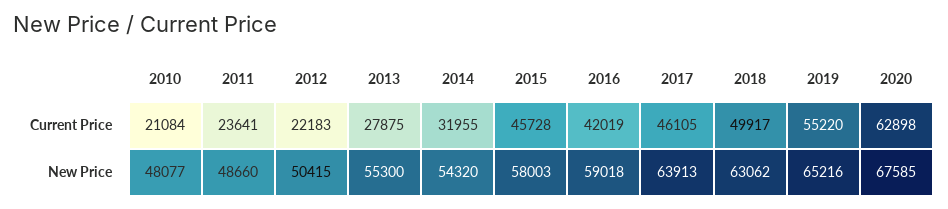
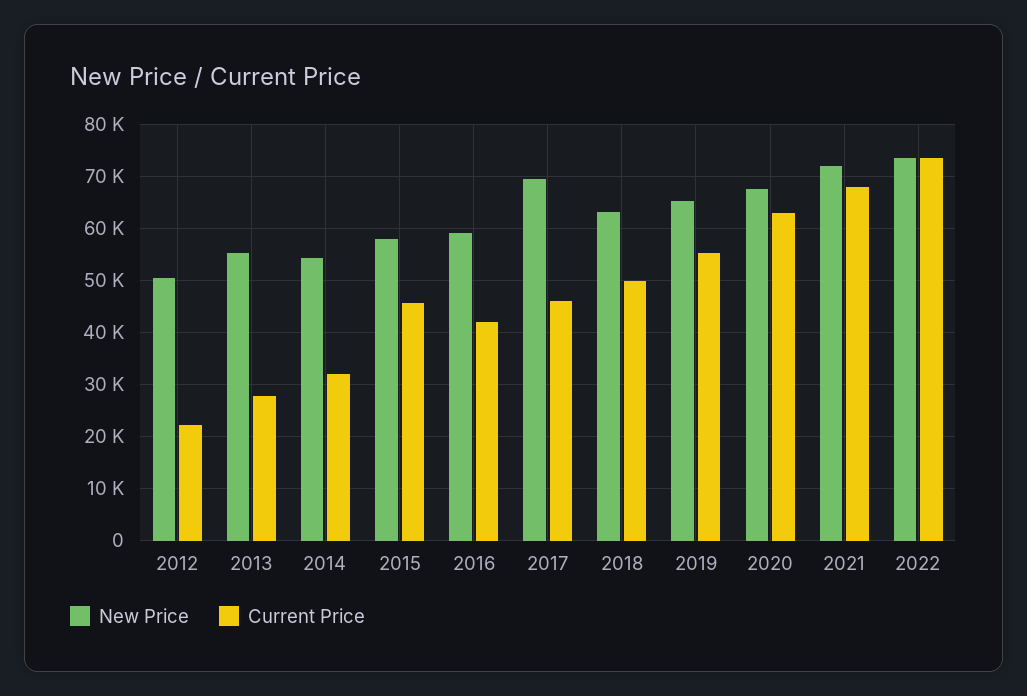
Current Price, 2010: 21084 -> none
Current Price, 2011: 23641 -> none
New Price, 2010: 48077 -> none
New Price, 2011: 48660 -> none
New Price, 2017: 63913 -> 70000
New Price, 2021: none -> 72000
Current Price, 2021: none -> 68000
New Price, 2022: none -> 74000
Current Price, 2022: none -> 74000

